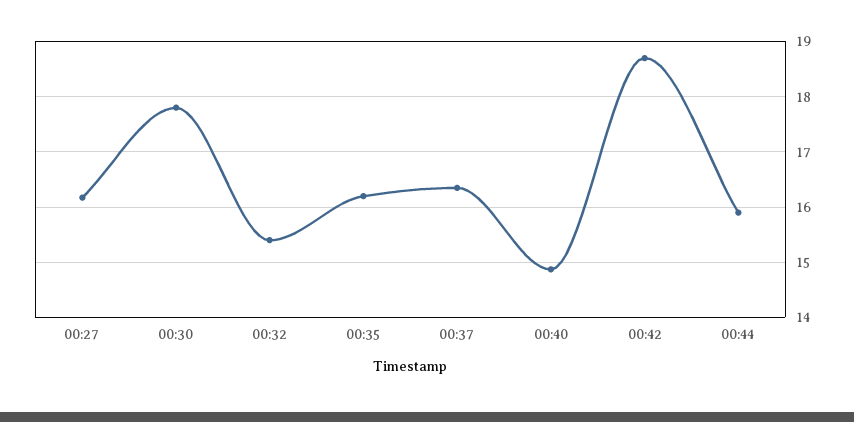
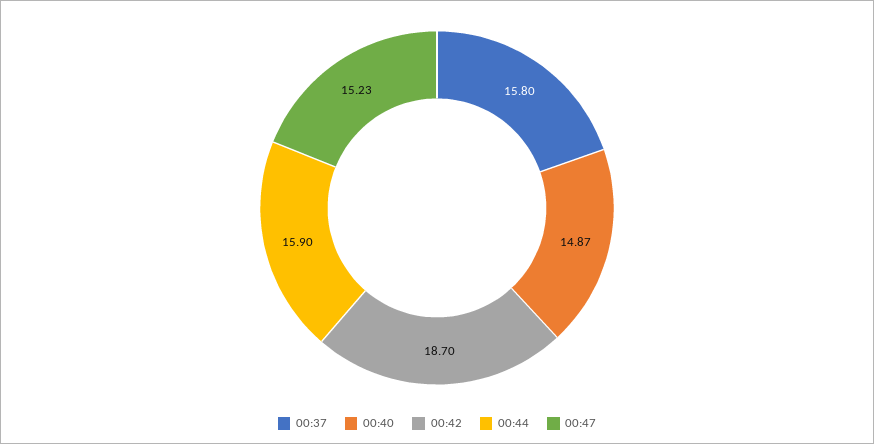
00:27: 16.2 -> none
00:30: 17.8 -> none
00:32: 15.4 -> none
00:35: 16.2 -> none
00:37: 16.4 -> 15.8
00:47: none -> 15.23

